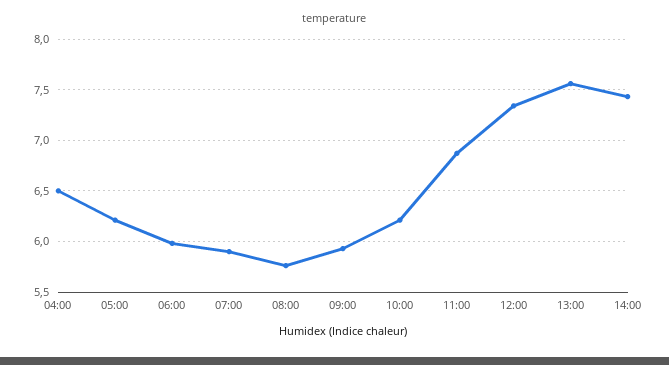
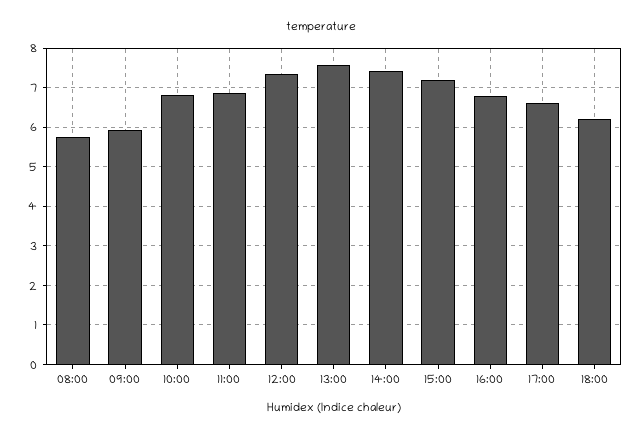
04:00: 6.5 -> none
05:00: 6.2 -> none
06:00: 6 -> none
07:00: 5.9 -> none
10:00: 6.2 -> 6.8
15:00: none -> 7.2
16:00: none -> 6.8
17:00: none -> 6.6
18:00: none -> 6.2

